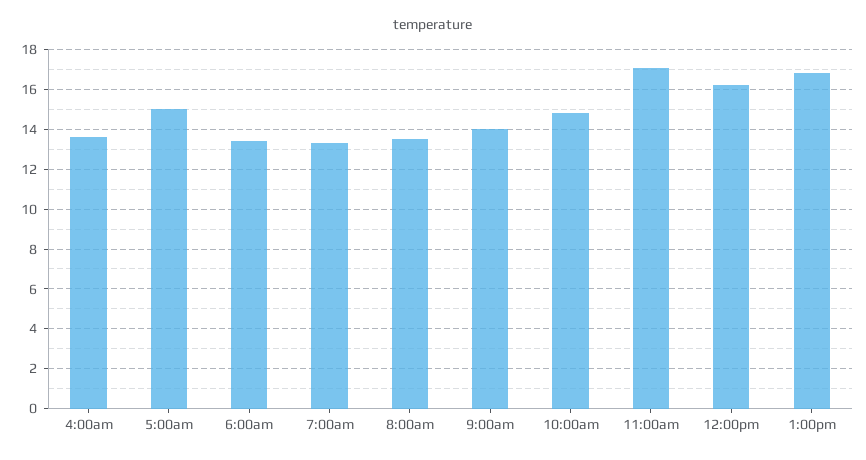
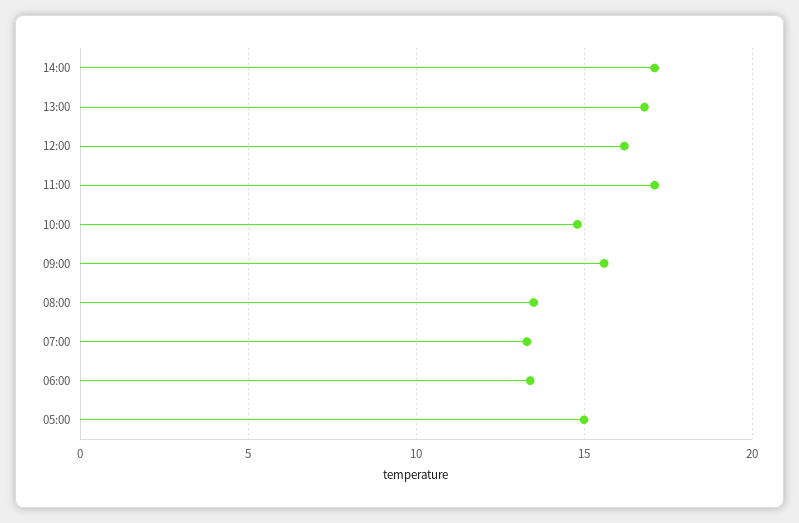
4:00am: 13.5 -> none
9:00am: 14 -> 15.5
14:00: none -> 17

